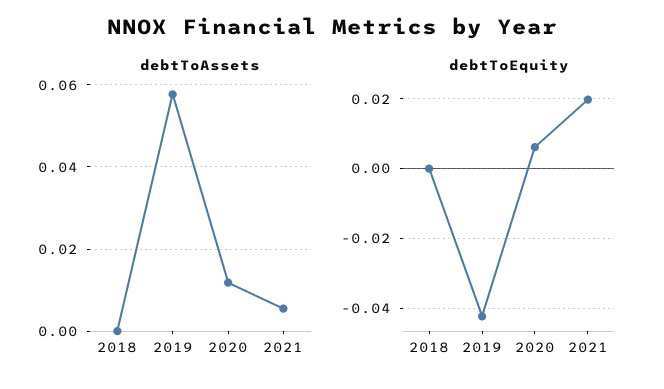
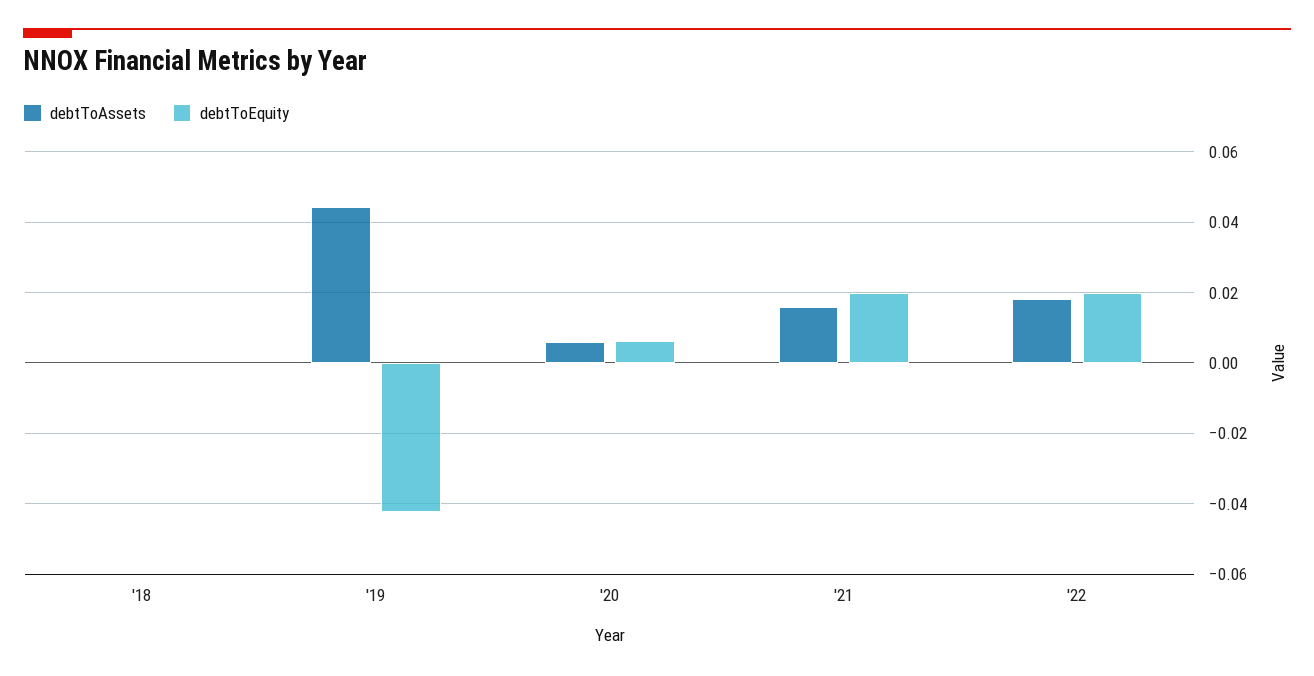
debtToAssets, 2019: 0.058 -> 0.044
debtToAssets, 2020: 0.012 -> 0.006
debtToAssets, 2021: 0.006 -> 0.016
debtToAssets, '22: none -> 0.018
debtToEquity, '22: none -> 0.02

